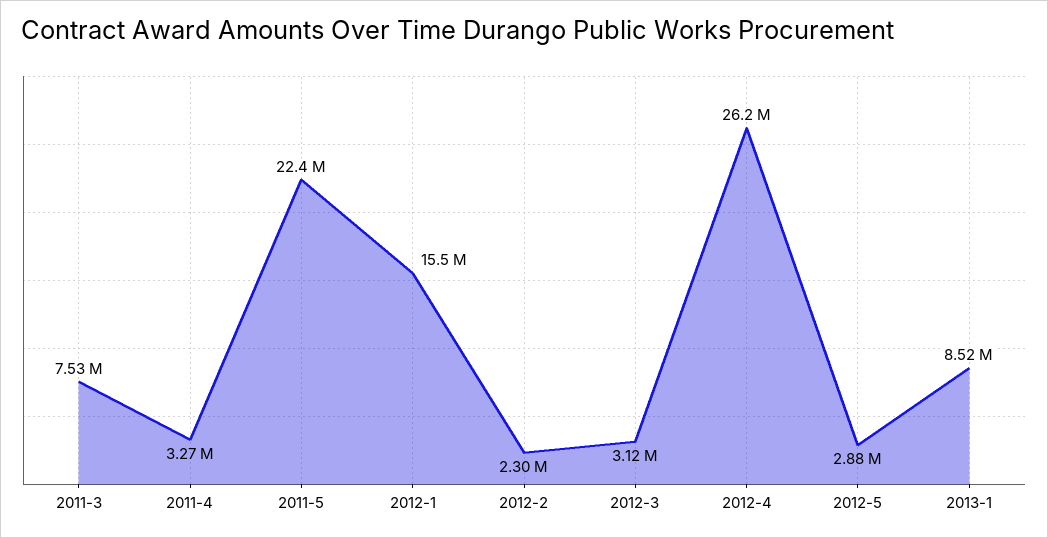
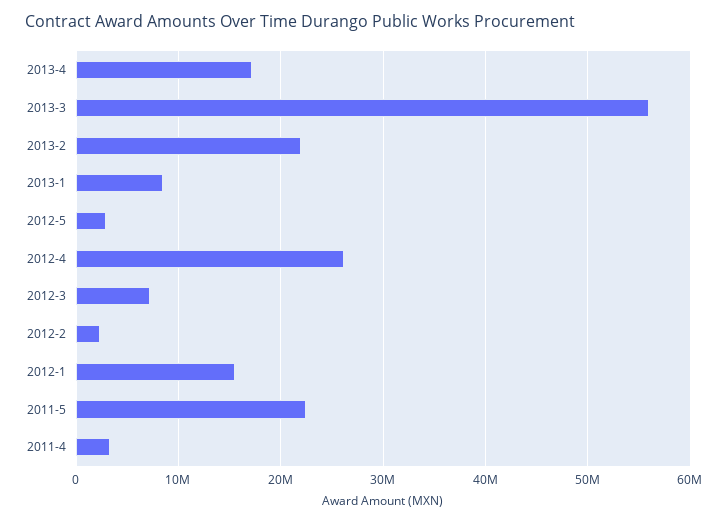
2011-3: 7530000 -> none
2012-3: 3120000 -> 7000000
2013-4: none -> 17000000
2013-3: none -> 56000000
2013-2: none -> 22000000

